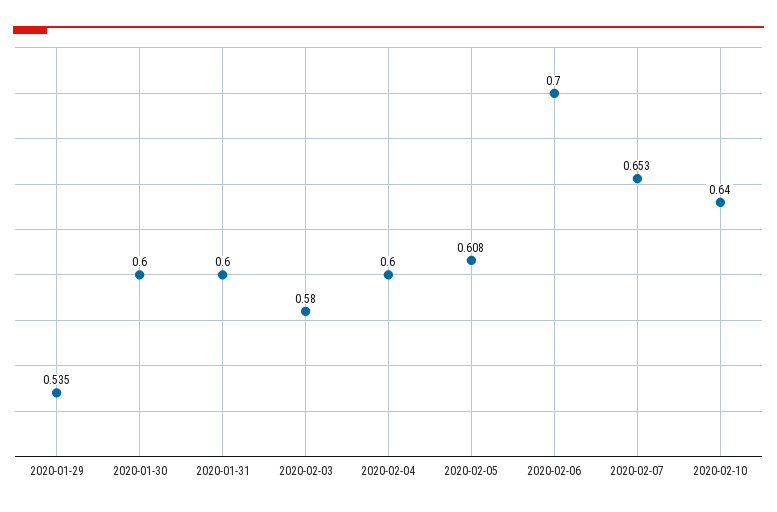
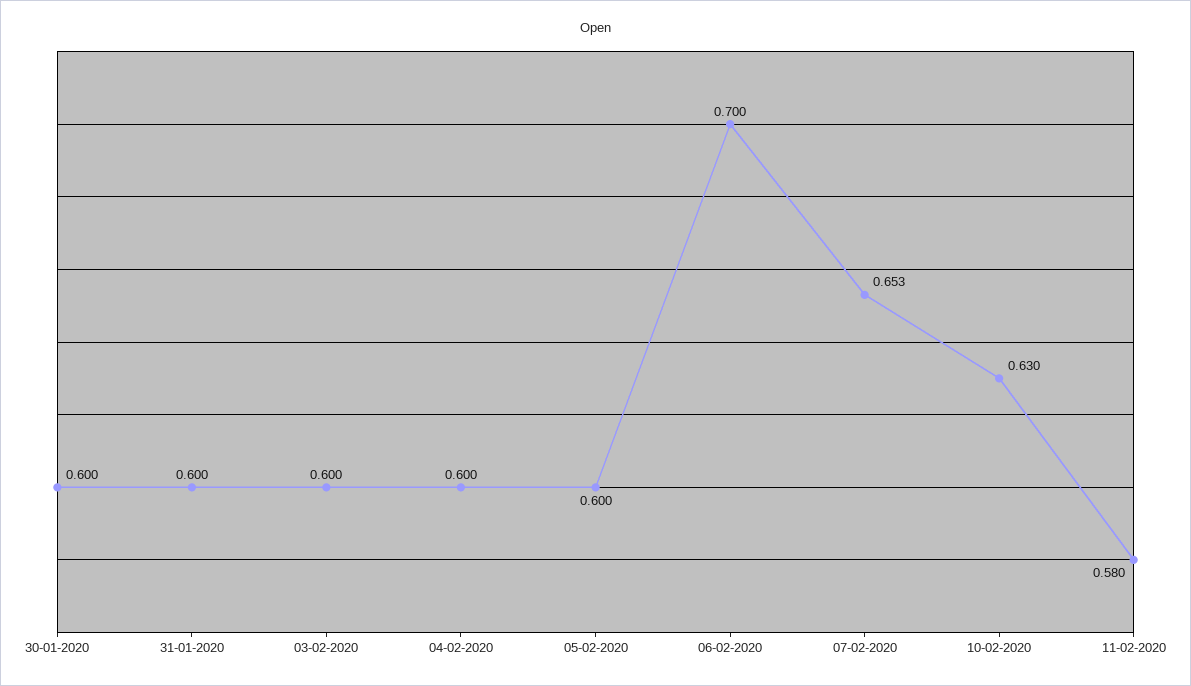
2020-01-29: 0.535 -> none
2020-02-03: 0.58 -> 0.6
2020-02-05: 0.608 -> 0.6
2020-02-10: 0.64 -> 0.63
11-02-2020: none -> 0.58

